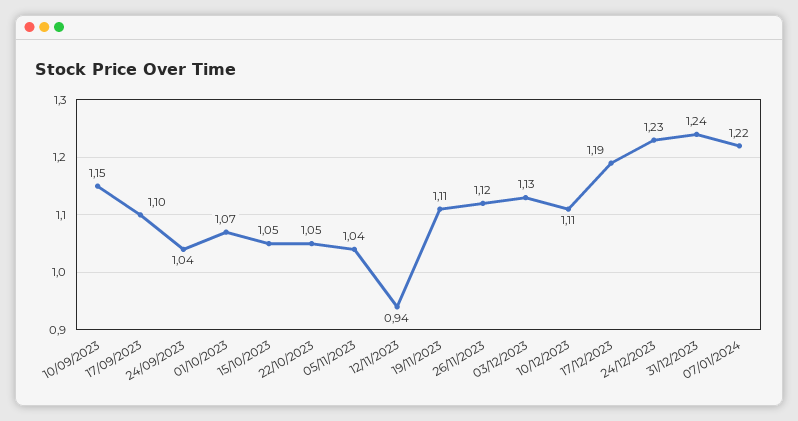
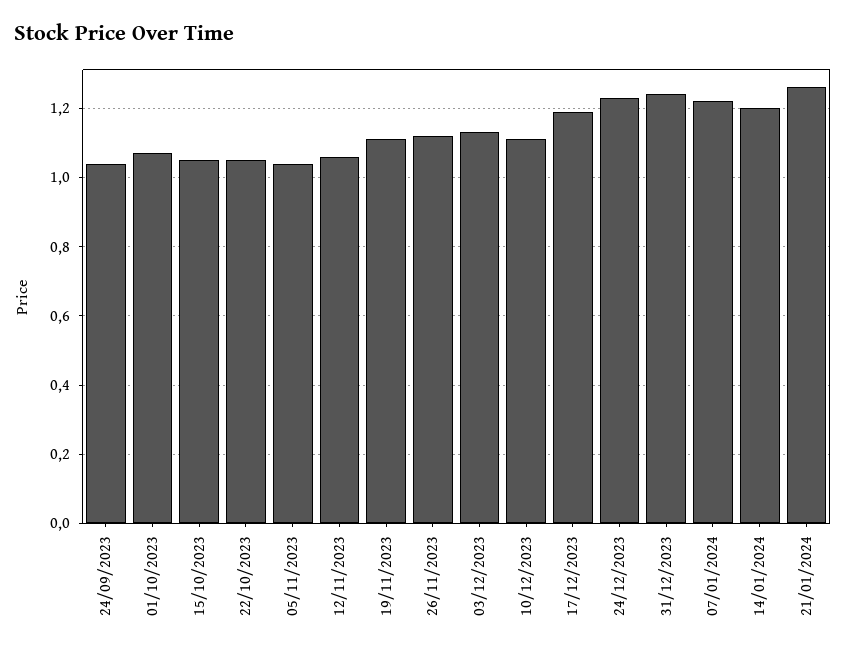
10/09/2023: 1.15 -> none
17/09/2023: 1.1 -> none
12/11/2023: 0.94 -> 1.05
14/01/2024: none -> 1.2
21/01/2024: none -> 1.25

